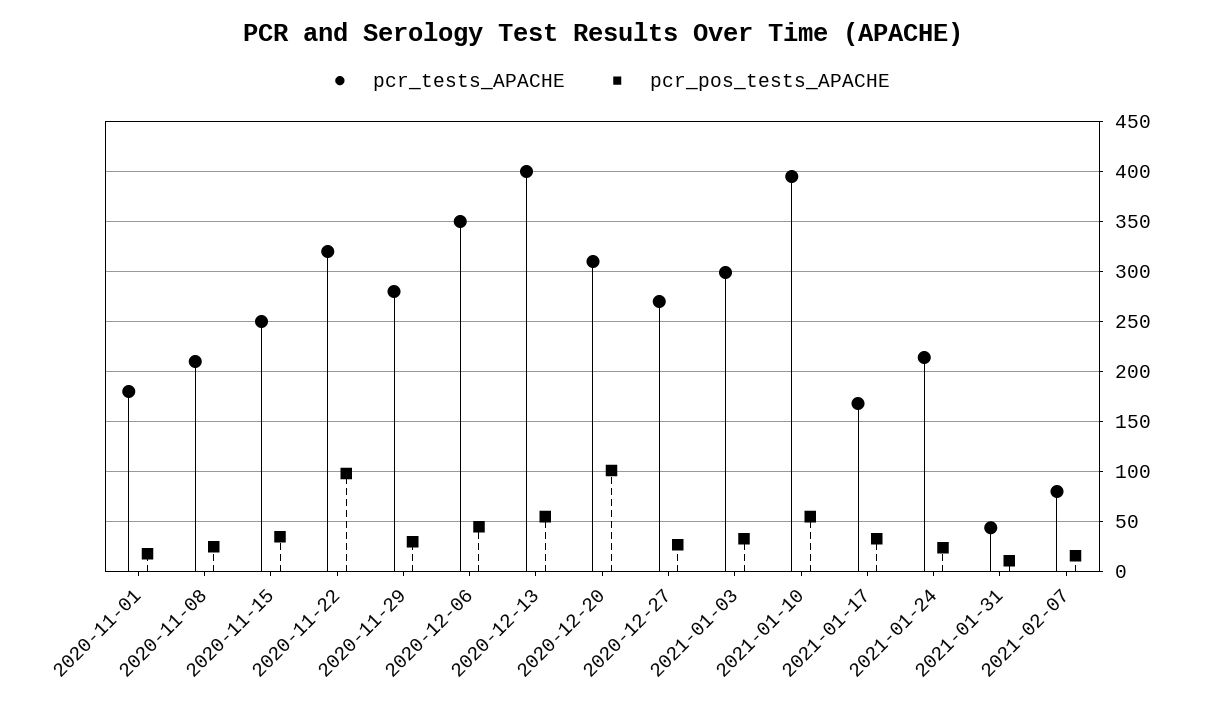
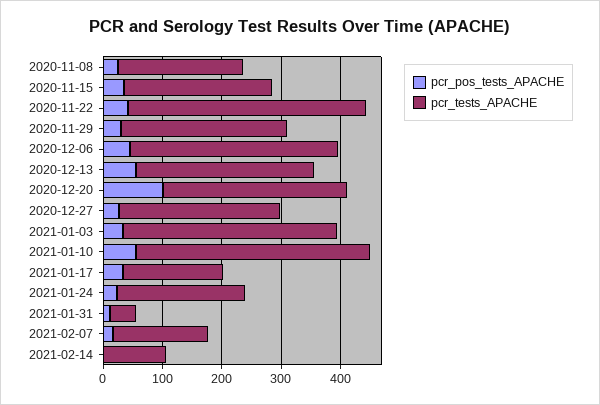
pcr_tests_APACHE, 2020-11-01: 180 -> none
pcr_pos_tests_APACHE, 2020-11-01: 20 -> none
pcr_tests_APACHE, 2020-11-22: 320 -> 400
pcr_pos_tests_APACHE, 2020-11-22: 100 -> 40
pcr_tests_APACHE, 2020-12-13: 400 -> 300
pcr_tests_APACHE, 2021-01-03: 300 -> 360
pcr_tests_APACHE, 2021-02-07: 80 -> 160
pcr_pos_tests_APACHE, 2021-02-14: none -> 0
pcr_tests_APACHE, 2021-02-14: none -> 100

